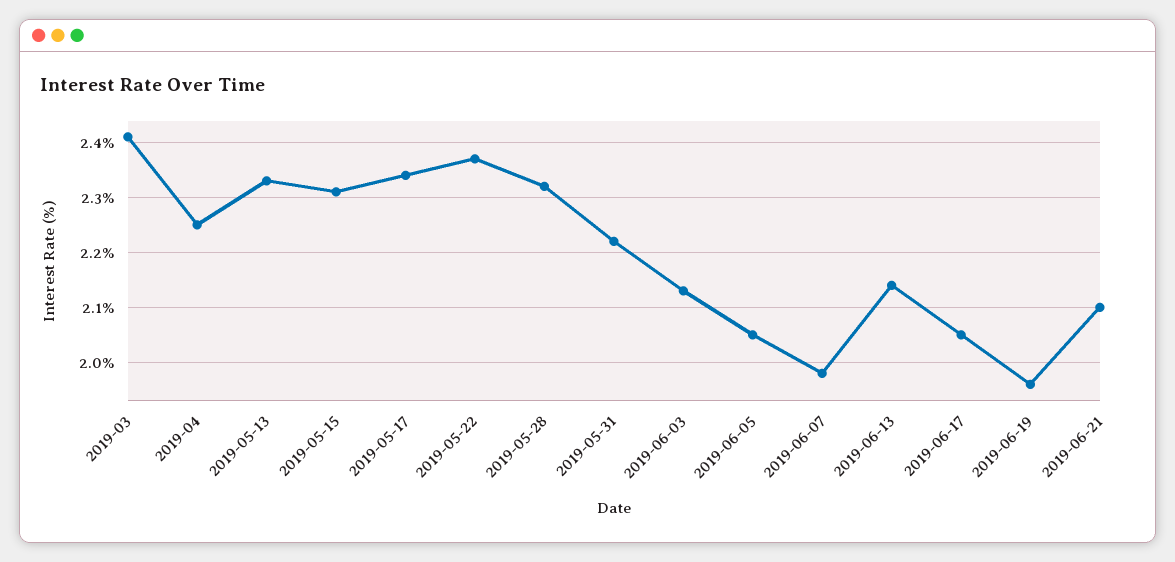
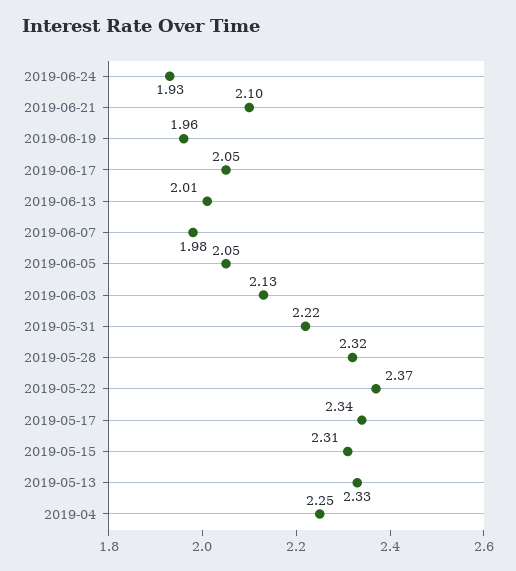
2019-03: 2.4 -> none
2019-06-13: 2.15 -> 2.01
2019-06-24: none -> 1.93

